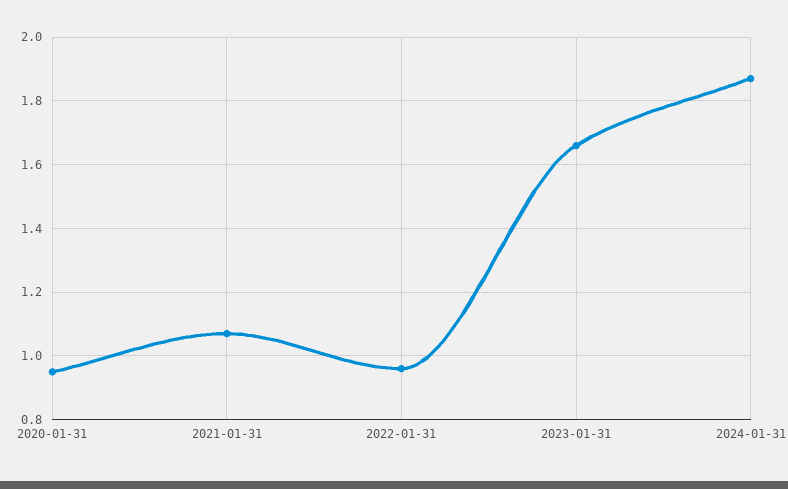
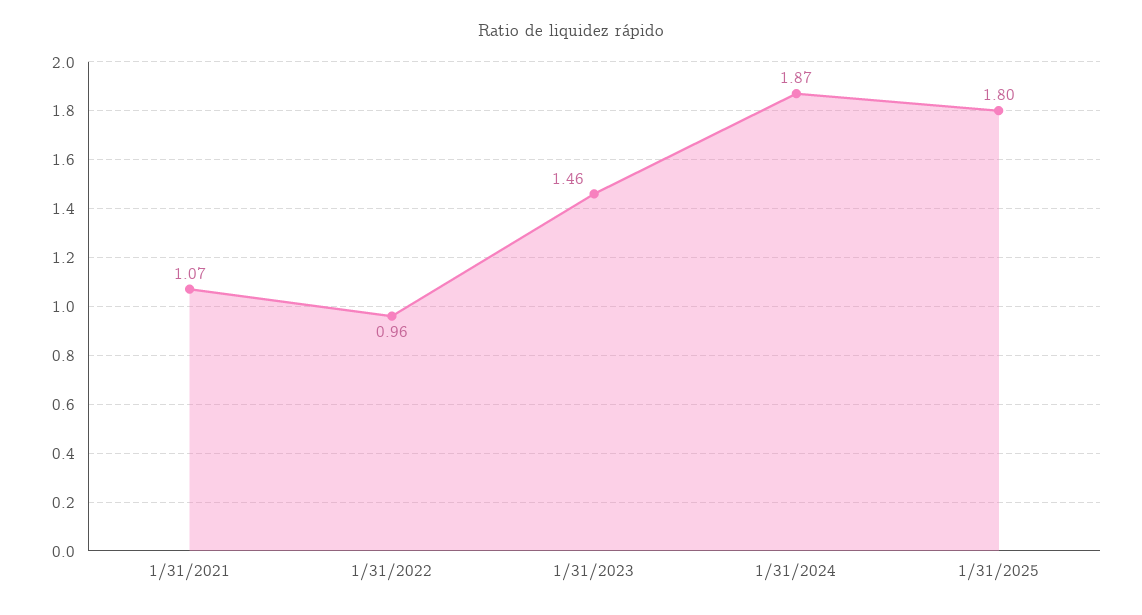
2020-01-31: 0.95 -> none
2023-01-31: 1.65 -> 1.46
1/31/2025: none -> 1.8

